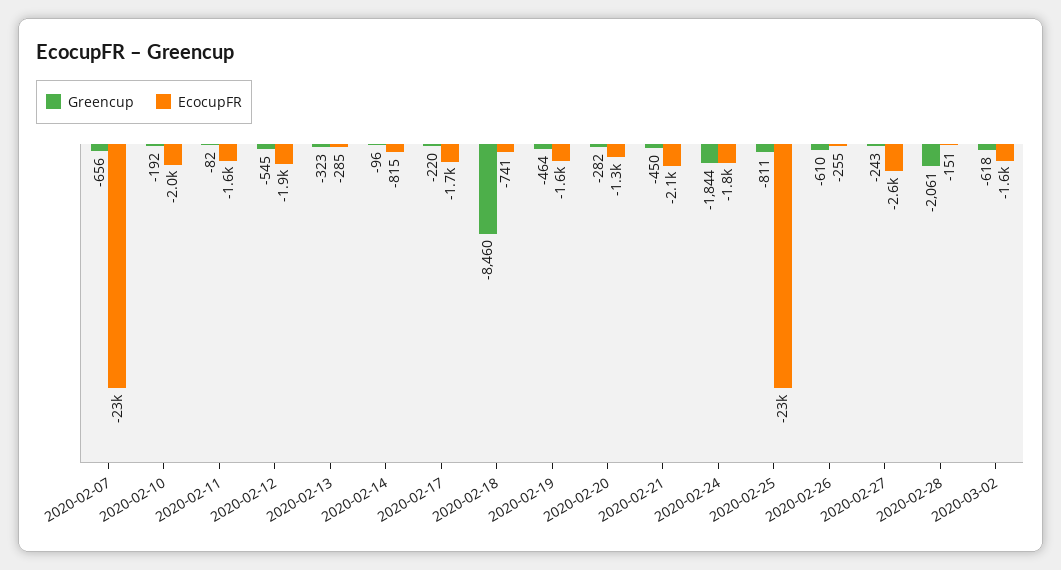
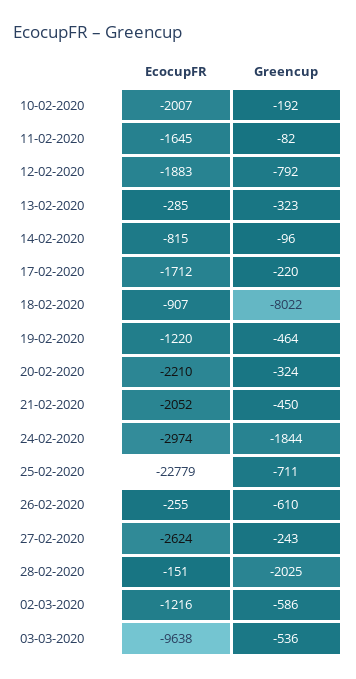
Greencup, 2020-02-07: -656 -> none
EcocupFR, 2020-02-07: -23000 -> none
Greencup, 2020-02-12: -545 -> -792
Greencup, 2020-02-18: -8460 -> -8022
EcocupFR, 2020-02-18: -741 -> -907
EcocupFR, 2020-02-19: -1600 -> -1220
Greencup, 2020-02-20: -282 -> -324
EcocupFR, 2020-02-20: -1300 -> -2210
EcocupFR, 2020-02-24: -1800 -> -2974
Greencup, 2020-02-25: -811 -> -711
Greencup, 2020-02-28: -2061 -> -2025
Greencup, 2020-03-02: -618 -> -586
EcocupFR, 2020-03-02: -1600 -> -1216
EcocupFR, 03-03-2020: none -> -9638
Greencup, 03-03-2020: none -> -536

